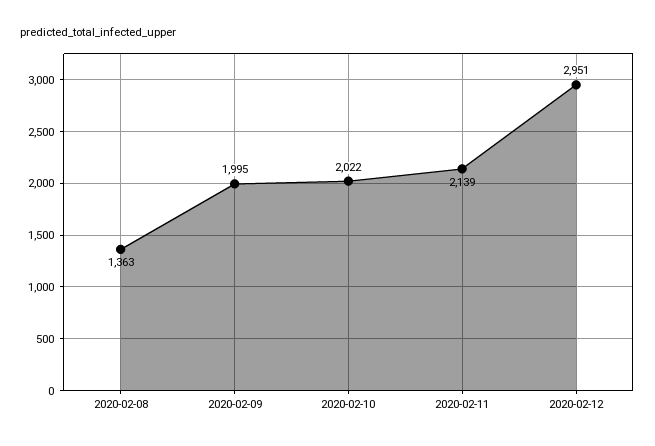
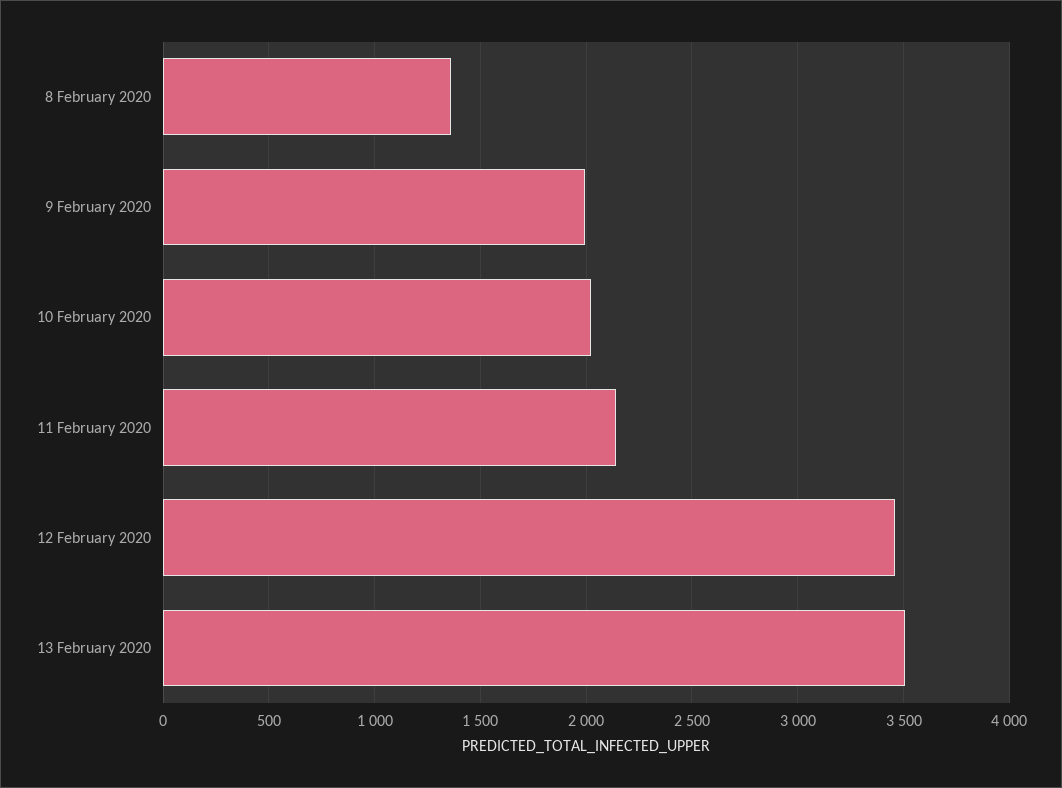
2020-02-12: 2951 -> 3450
13 February 2020: none -> 3500

